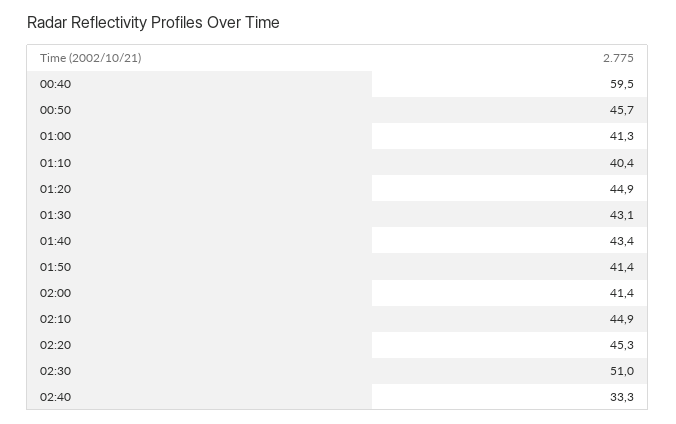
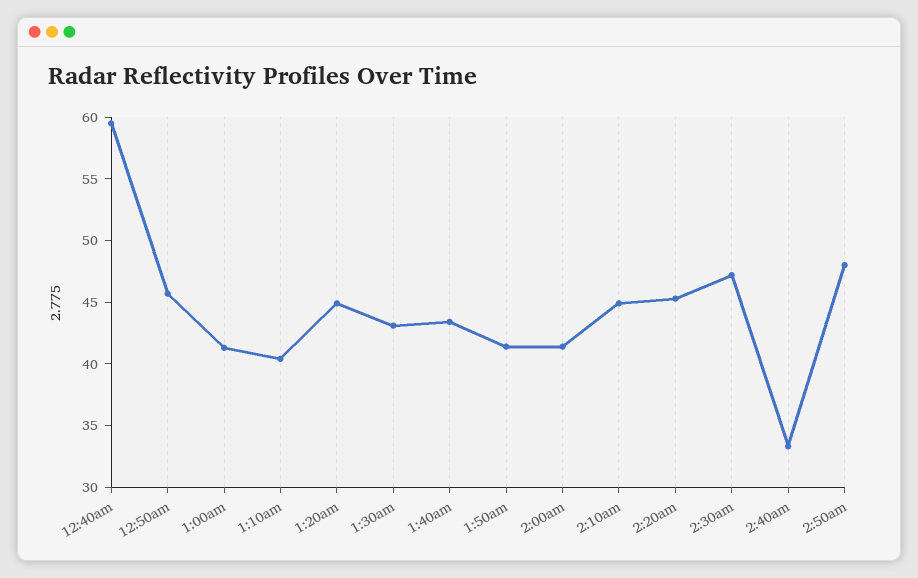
02:30: 51 -> 47
2:50am: none -> 48

